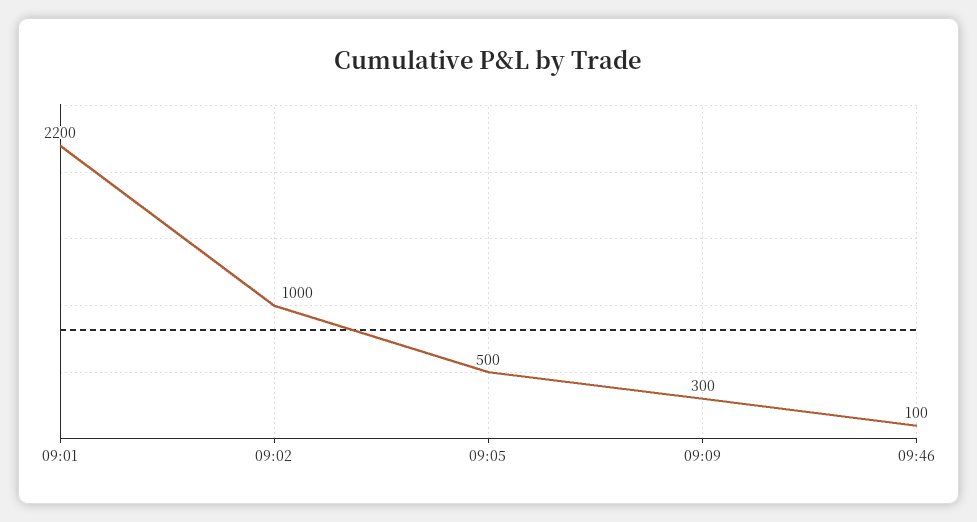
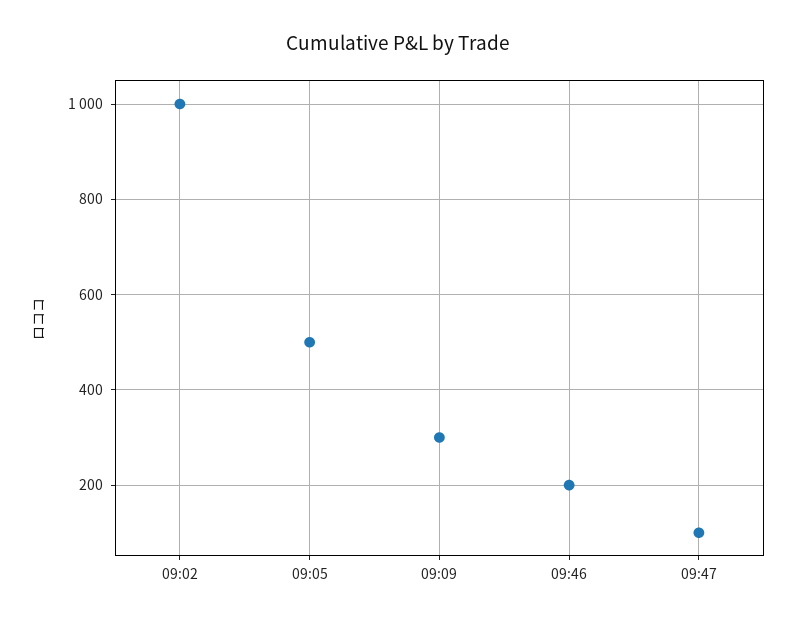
09:01: 2200 -> none
09:46: 100 -> 200
09:47: none -> 100

